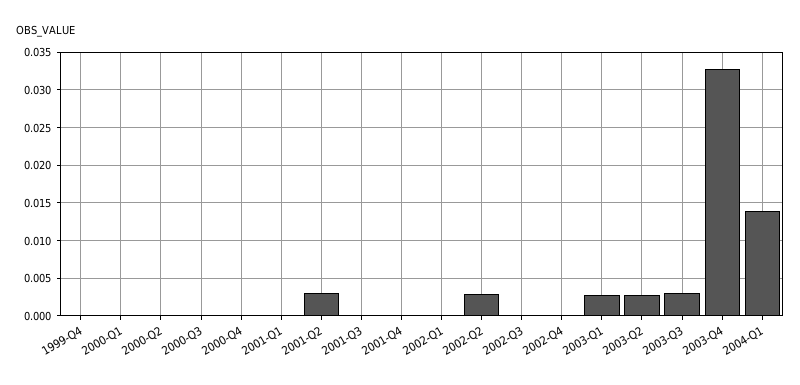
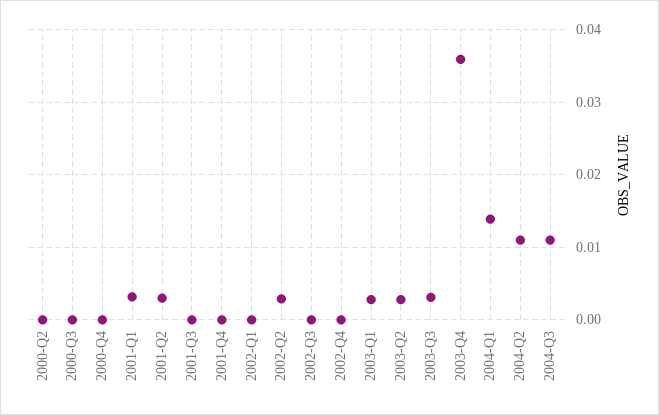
1999-Q4: 0 -> none
2000-Q1: 0 -> none
2001-Q1: 0 -> 0.003
2003-Q4: 0.033 -> 0.036
2004-Q2: none -> 0.011
2004-Q3: none -> 0.011

